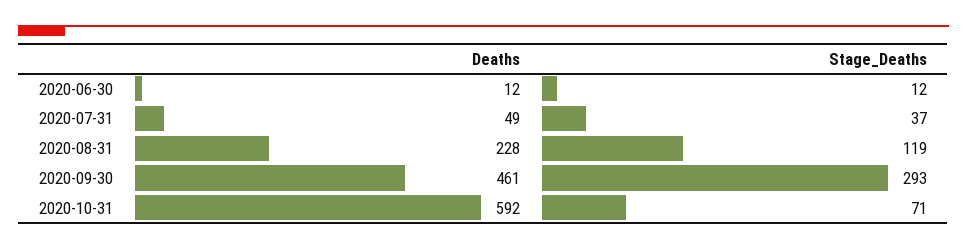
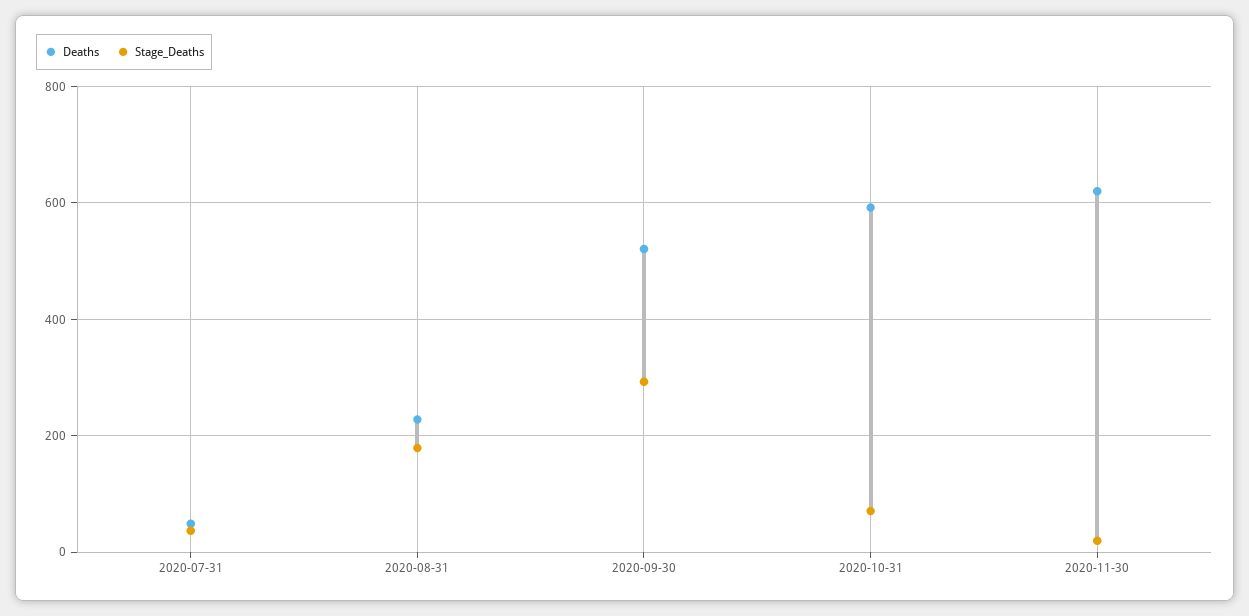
Deaths, 2020-06-30: 12 -> none
Stage_Deaths, 2020-06-30: 12 -> none
Stage_Deaths, 2020-08-31: 119 -> 180
Deaths, 2020-09-30: 461 -> 520
Deaths, 2020-11-30: none -> 620
Stage_Deaths, 2020-11-30: none -> 20

